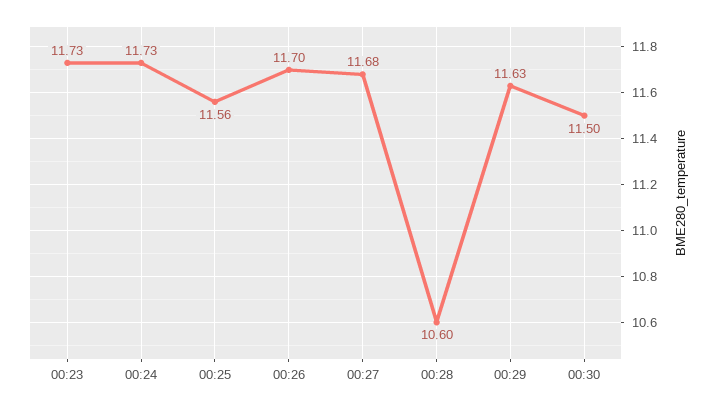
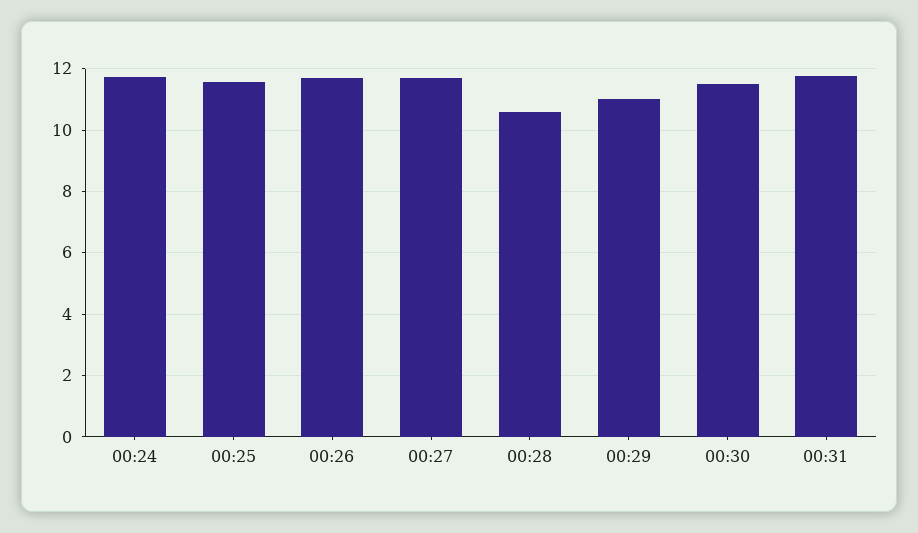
00:23: 11.73 -> none
00:29: 11.63 -> 11
00:31: none -> 11.8

